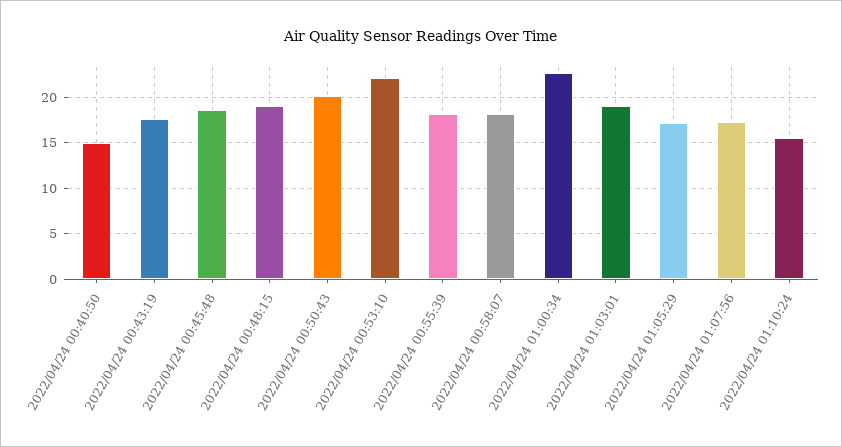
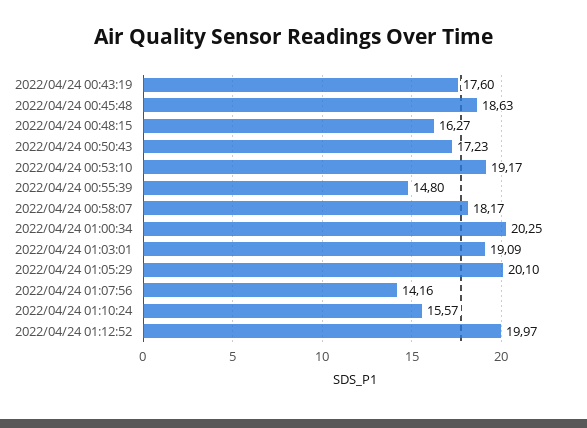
2022/04/24 00:40:50: 15 -> none
2022/04/24 00:48:15: 19 -> 16.27
2022/04/24 00:50:43: 20 -> 17.23
2022/04/24 00:53:10: 22 -> 19.17
2022/04/24 00:55:39: 18 -> 14.8
2022/04/24 01:00:34: 23 -> 20.25
2022/04/24 01:05:29: 17 -> 20.1
2022/04/24 01:07:56: 17 -> 14.16
2022/04/24 01:12:52: none -> 19.97

